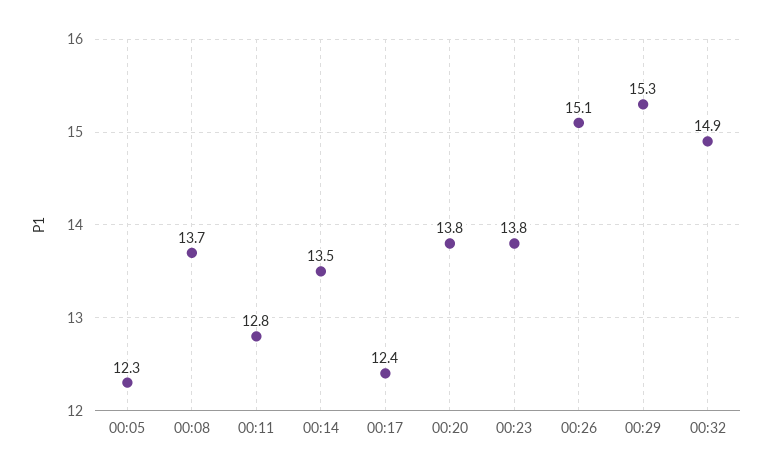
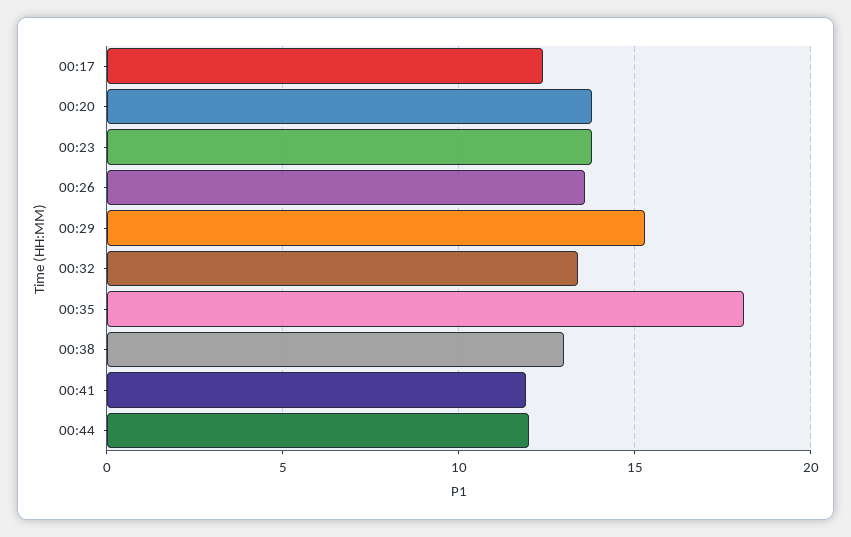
00:05: 12.3 -> none
00:08: 13.7 -> none
00:11: 12.8 -> none
00:14: 13.5 -> none
00:26: 15.1 -> 13.5
00:32: 14.9 -> 13.5
00:35: none -> 18
00:38: none -> 13
00:41: none -> 12
00:44: none -> 12

